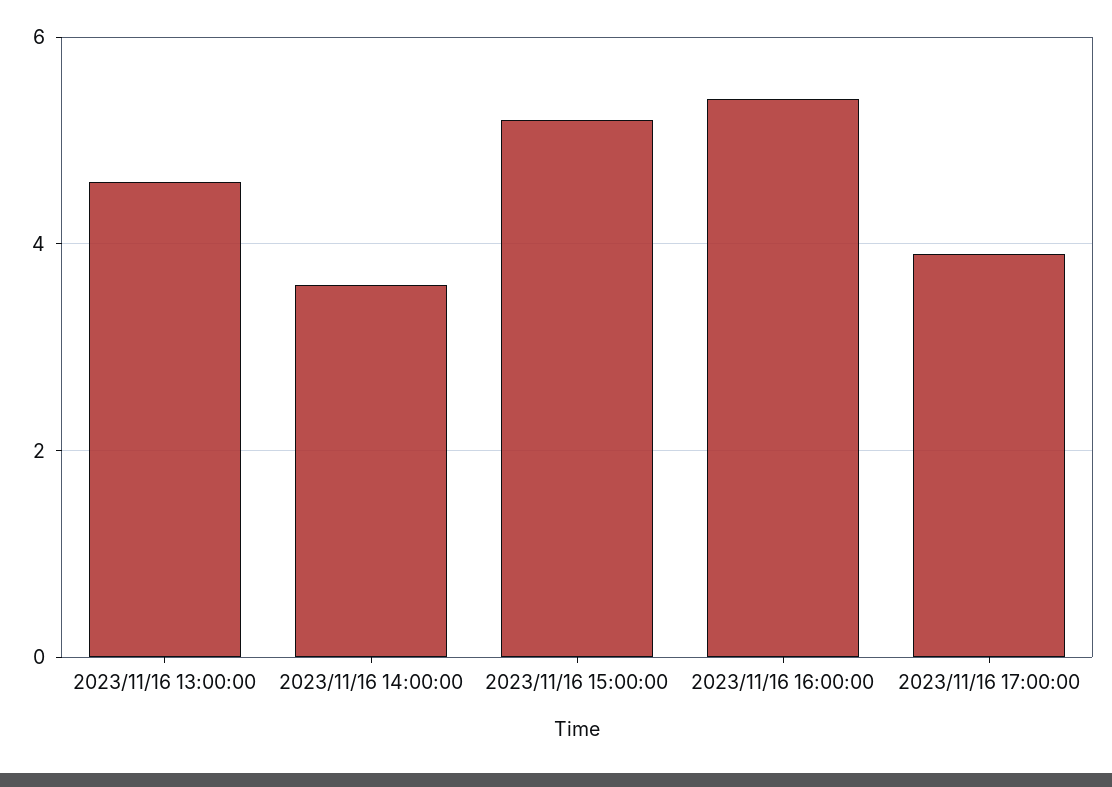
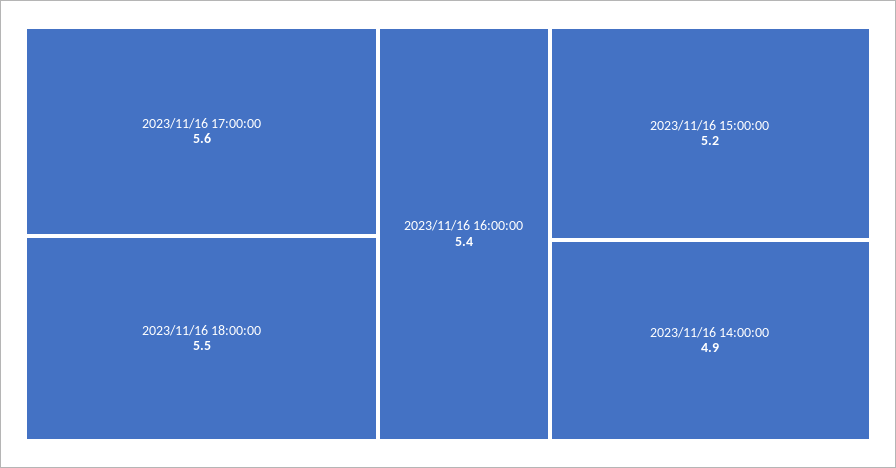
2023/11/16 13:00:00: 4.5 -> none
2023/11/16 14:00:00: 3.5 -> 4.9
2023/11/16 17:00:00: 4 -> 5.6
2023/11/16 18:00:00: none -> 5.5

